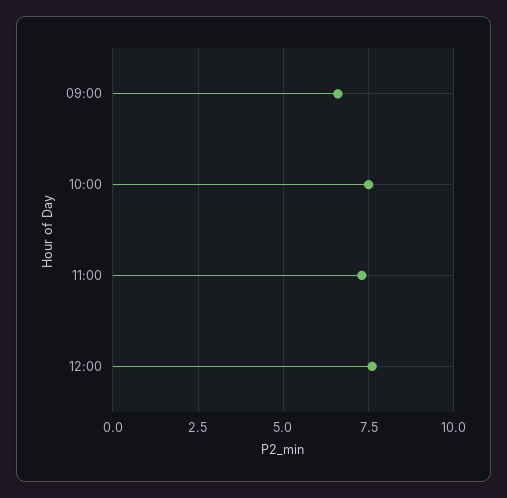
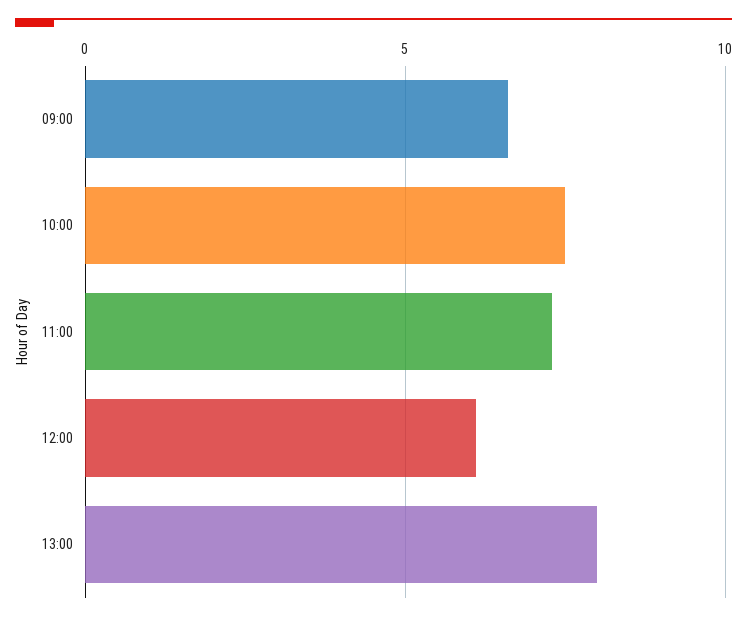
12:00: 7.5 -> 6
13:00: none -> 8

